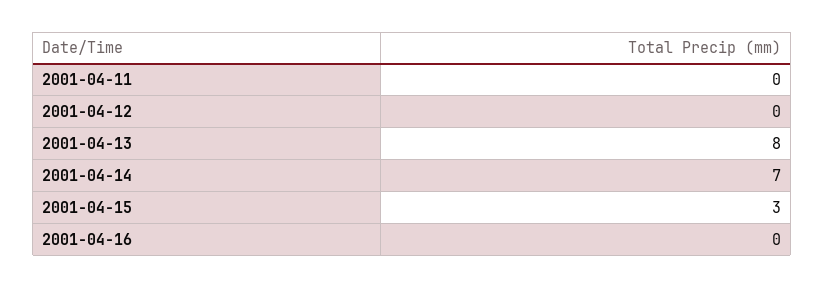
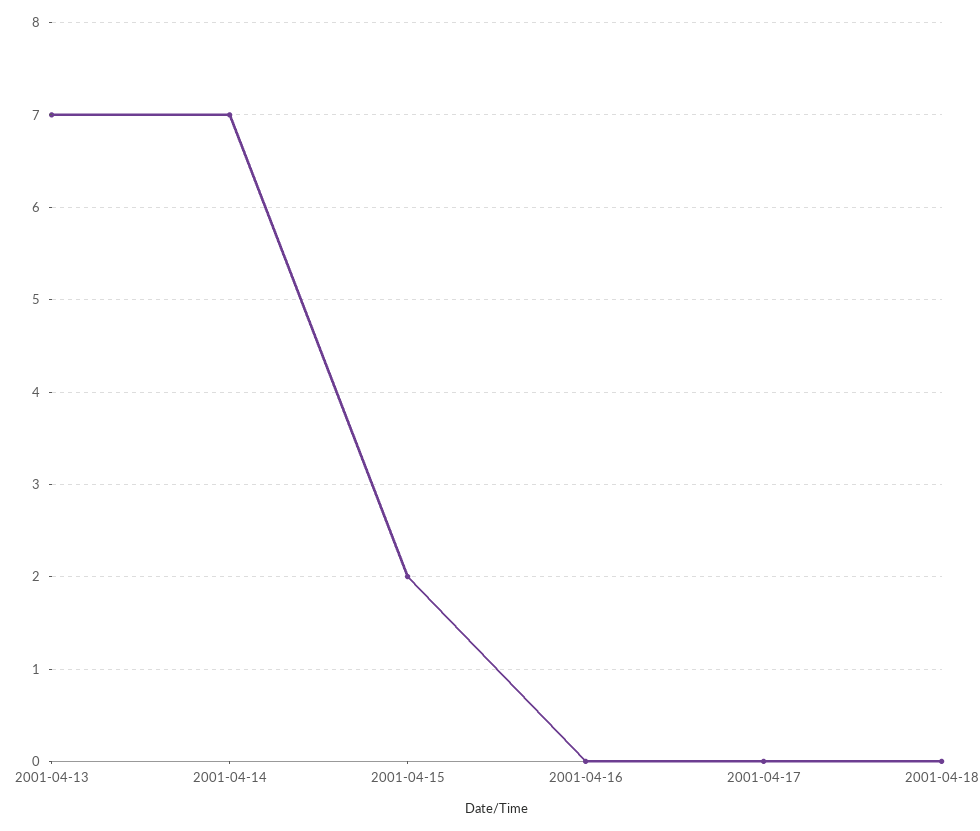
2001-04-11: 0 -> none
2001-04-12: 0 -> none
2001-04-13: 8 -> 7
2001-04-15: 3 -> 2
2001-04-17: none -> 0
2001-04-18: none -> 0

